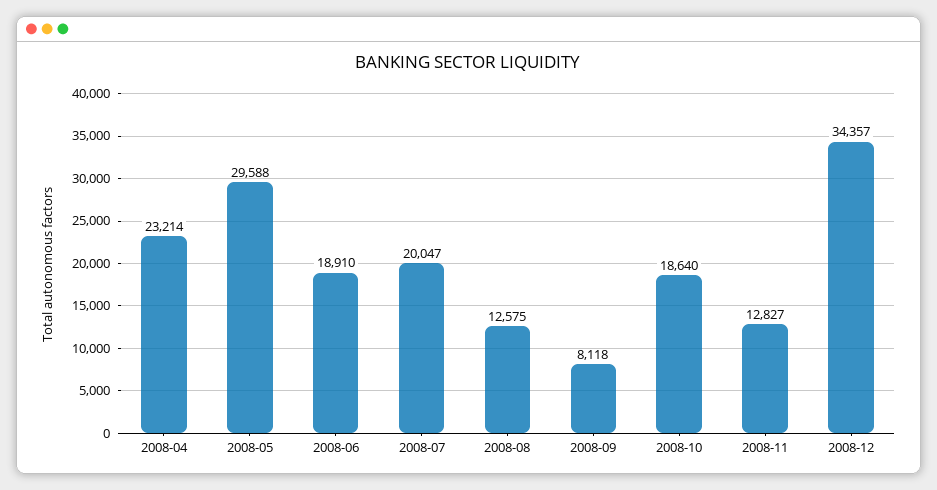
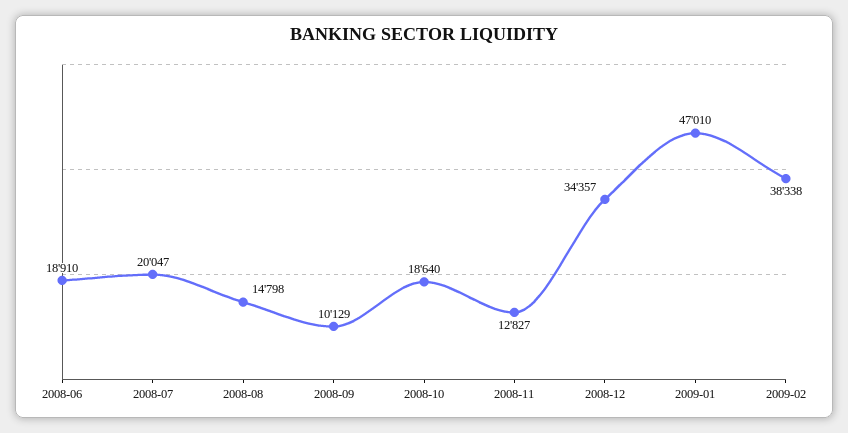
2008-04: 23214 -> none
2008-05: 29588 -> none
2008-08: 12575 -> 14798
2008-09: 8118 -> 10129
2009-01: none -> 47010
2009-02: none -> 38338

